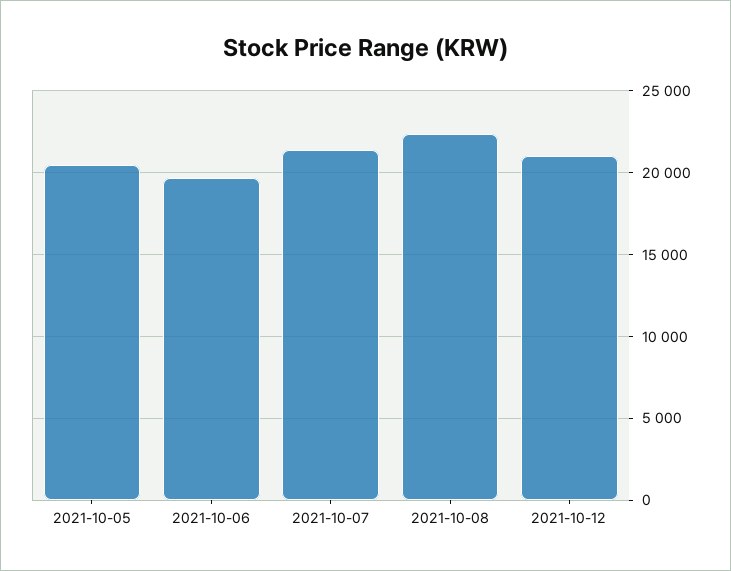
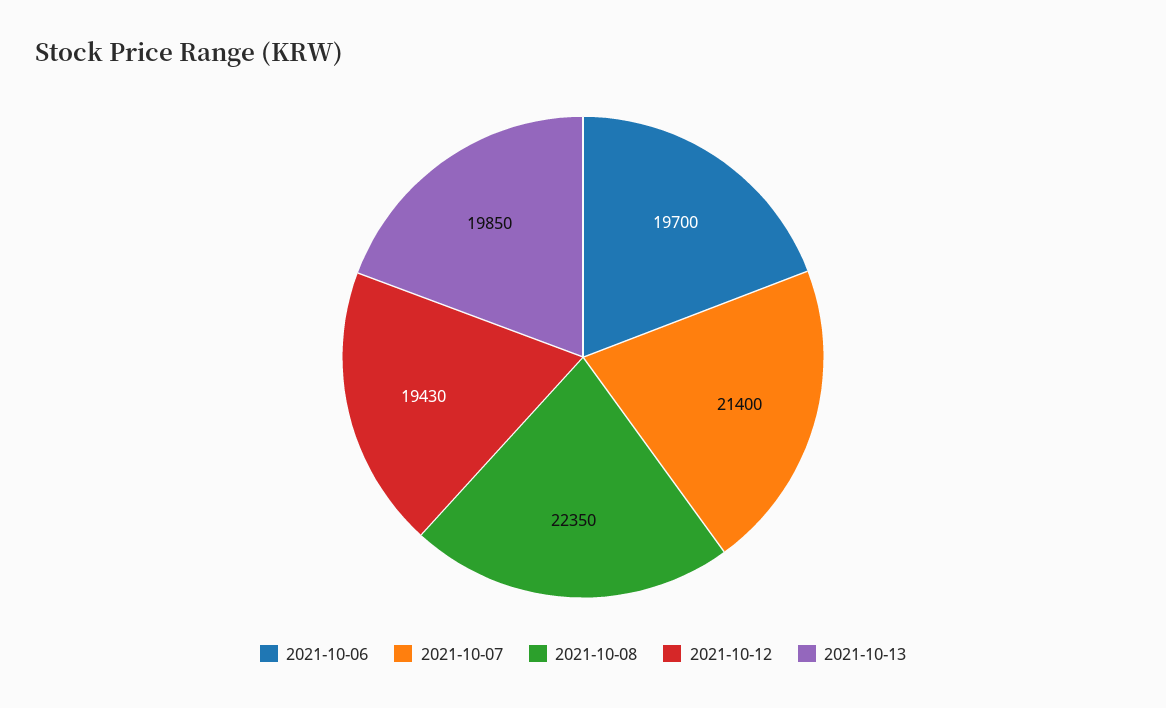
2021-10-05: 20500 -> none
2021-10-12: 21000 -> 19430
2021-10-13: none -> 19850

